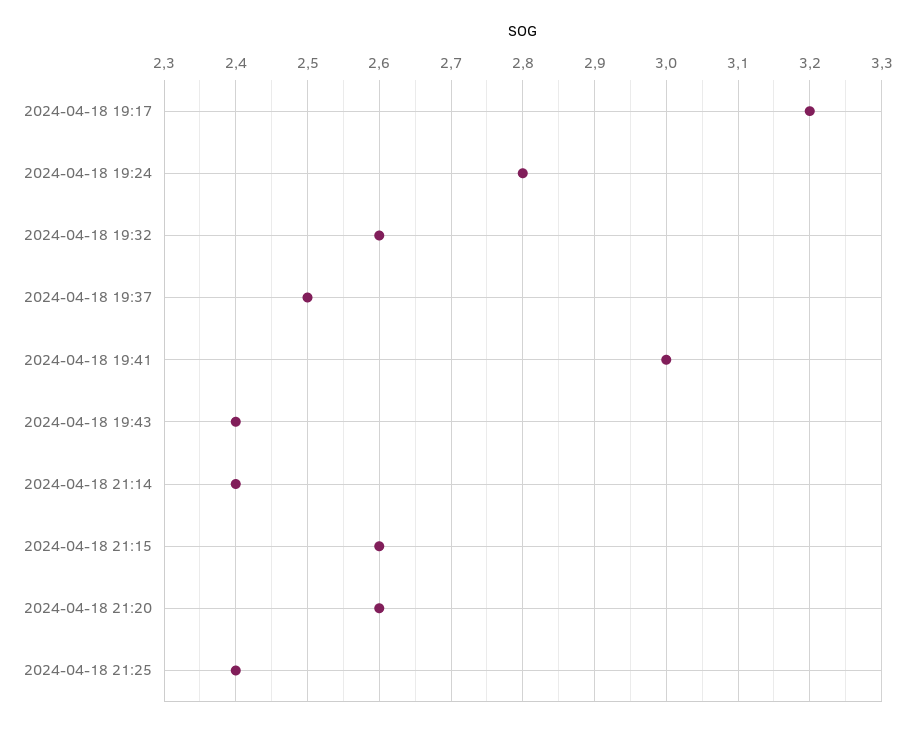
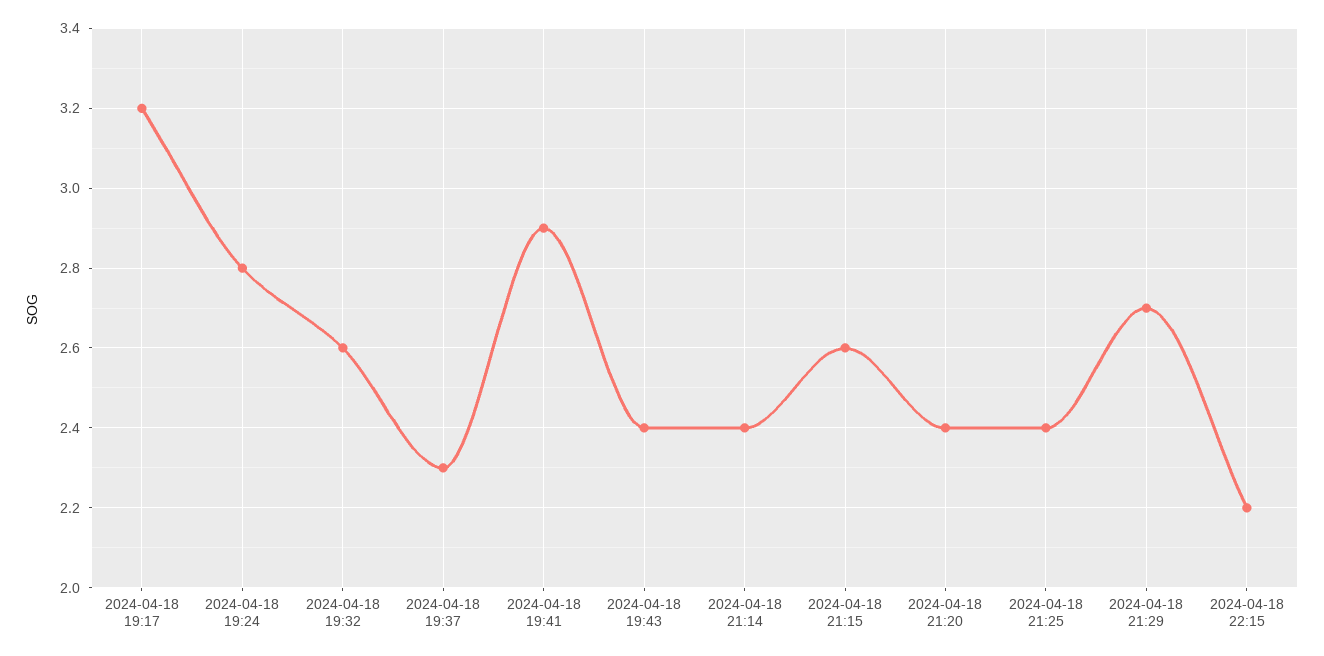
2024-04-18 19:37: 2.5 -> 2.3
2024-04-18 19:41: 3 -> 2.9
2024-04-18 21:20: 2.6 -> 2.4
2024-04-18 21:29: none -> 2.7
2024-04-18 22:15: none -> 2.2

